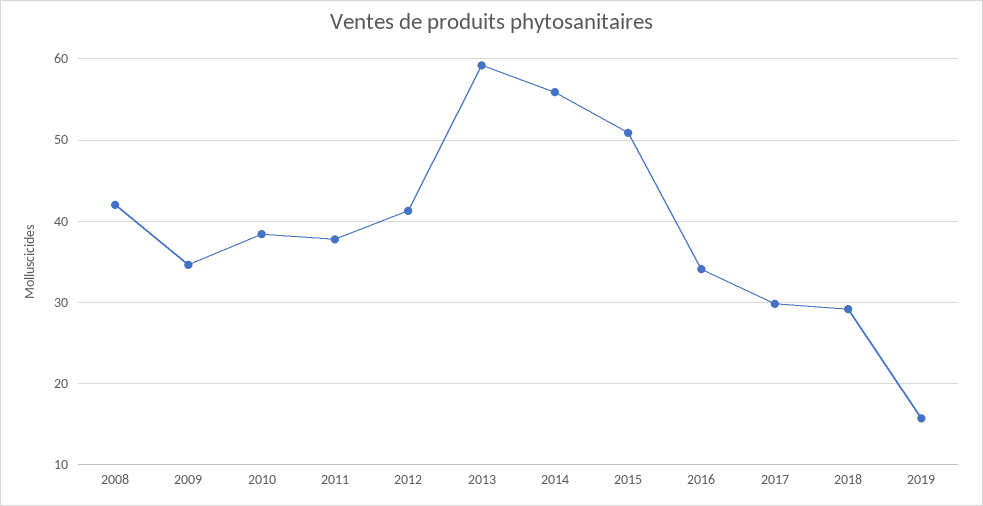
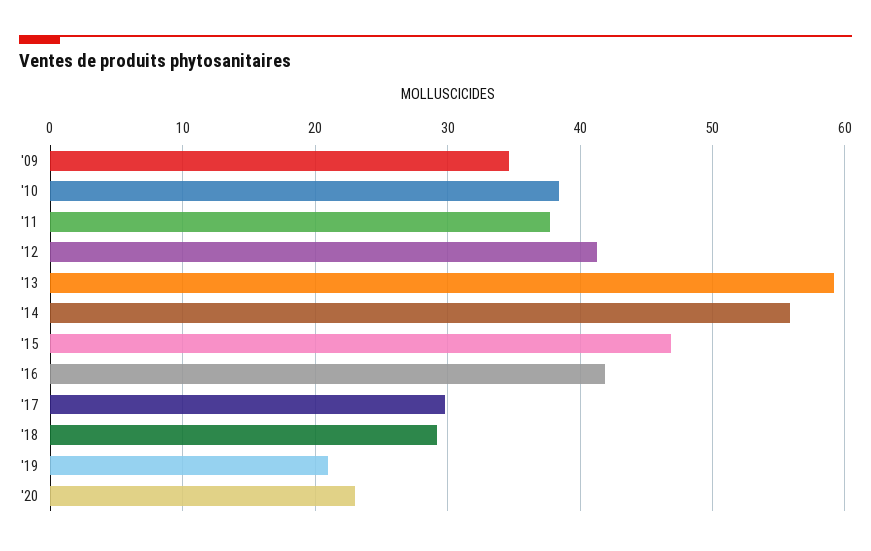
2008: 42 -> none
2015: 51 -> 47
2016: 34 -> 42
2019: 16 -> 21
'20: none -> 23

